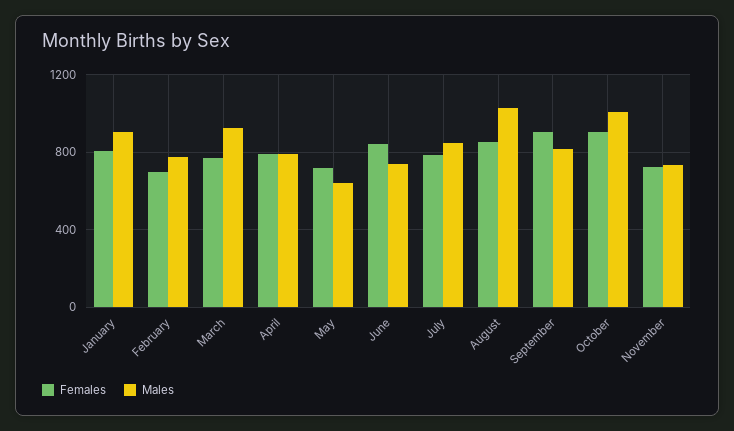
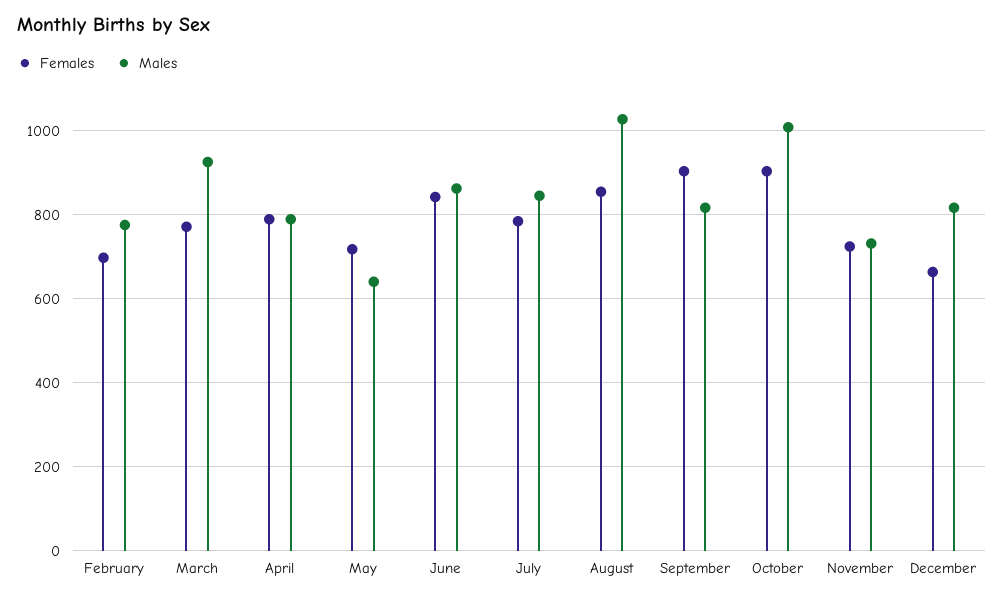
Females, January: 800 -> none
Males, January: 900 -> none
Males, June: 750 -> 860
Females, December: none -> 660
Males, December: none -> 820

